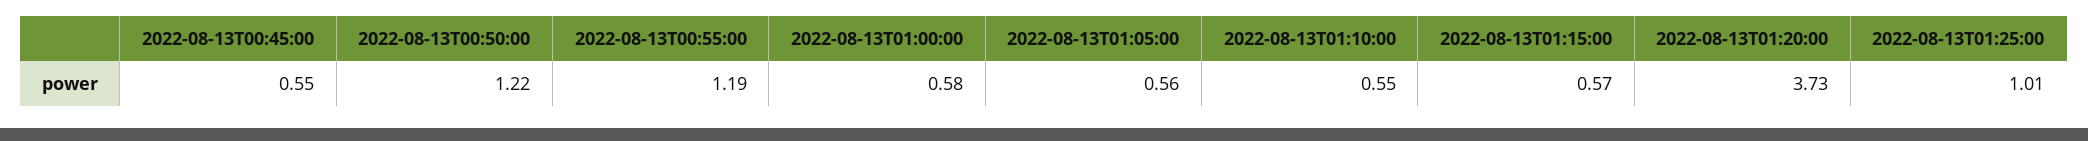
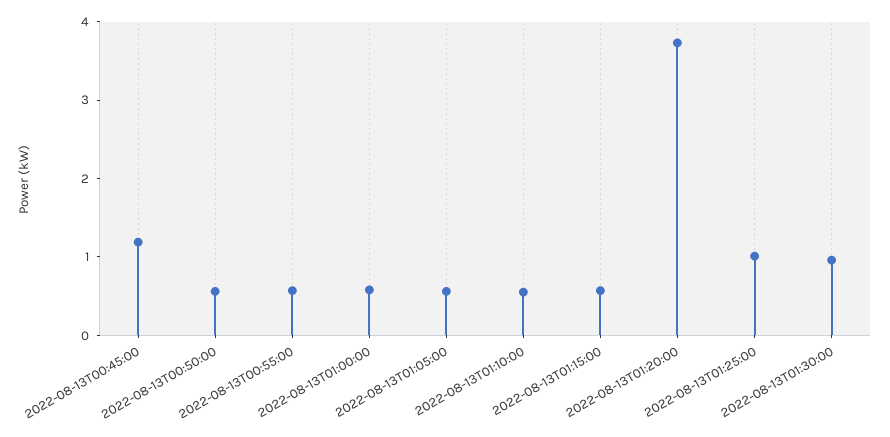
2022-08-13T00:45:00: 0.55 -> 1.2
2022-08-13T00:50:00: 1.22 -> 0.6
2022-08-13T00:55:00: 1.19 -> 0.6
2022-08-13T01:30:00: none -> 1

